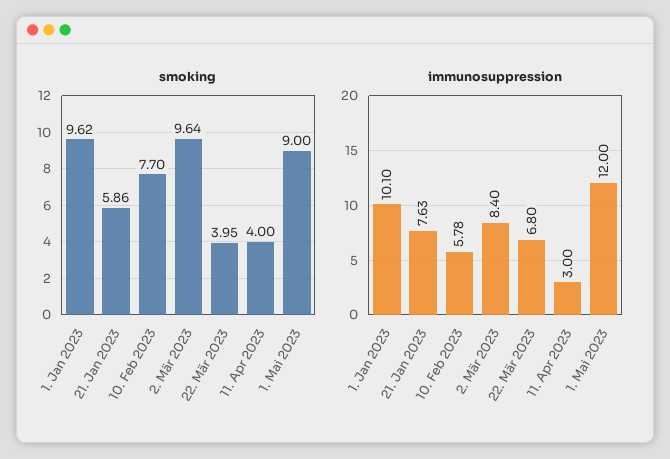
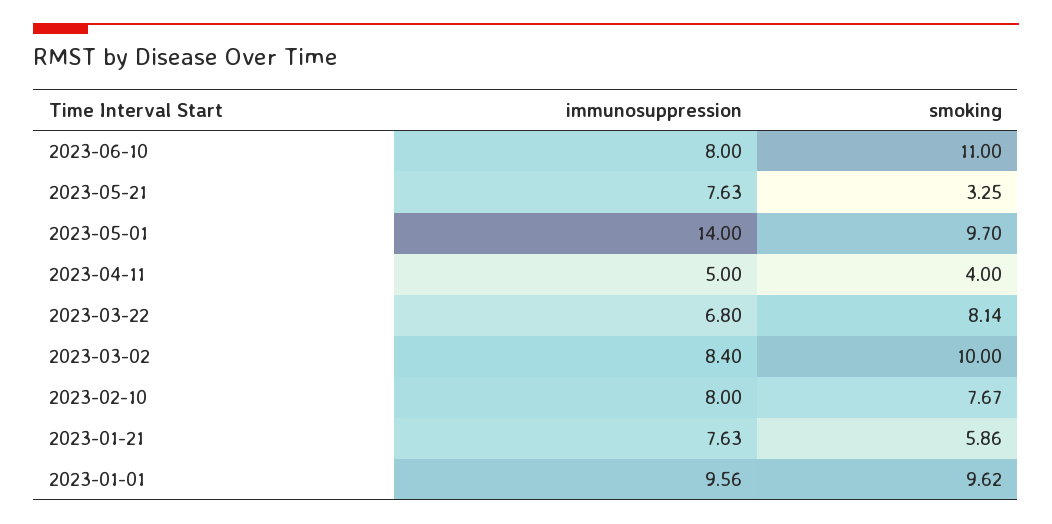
smoking, 10. Feb 2023: 7.7 -> 7.67
smoking, 2. Mär 2023: 9.64 -> 10
smoking, 22. Mär 2023: 3.95 -> 8.14
smoking, 1. Mai 2023: 9 -> 9.7
immunosuppression, 1. Jan 2023: 10.1 -> 9.56
immunosuppression, 10. Feb 2023: 5.78 -> 8
immunosuppression, 11. Apr 2023: 3 -> 5
immunosuppression, 1. Mai 2023: 12 -> 14
immunosuppression, 2023-06-10: none -> 8
smoking, 2023-06-10: none -> 11
immunosuppression, 2023-05-21: none -> 7.63
smoking, 2023-05-21: none -> 3.25

